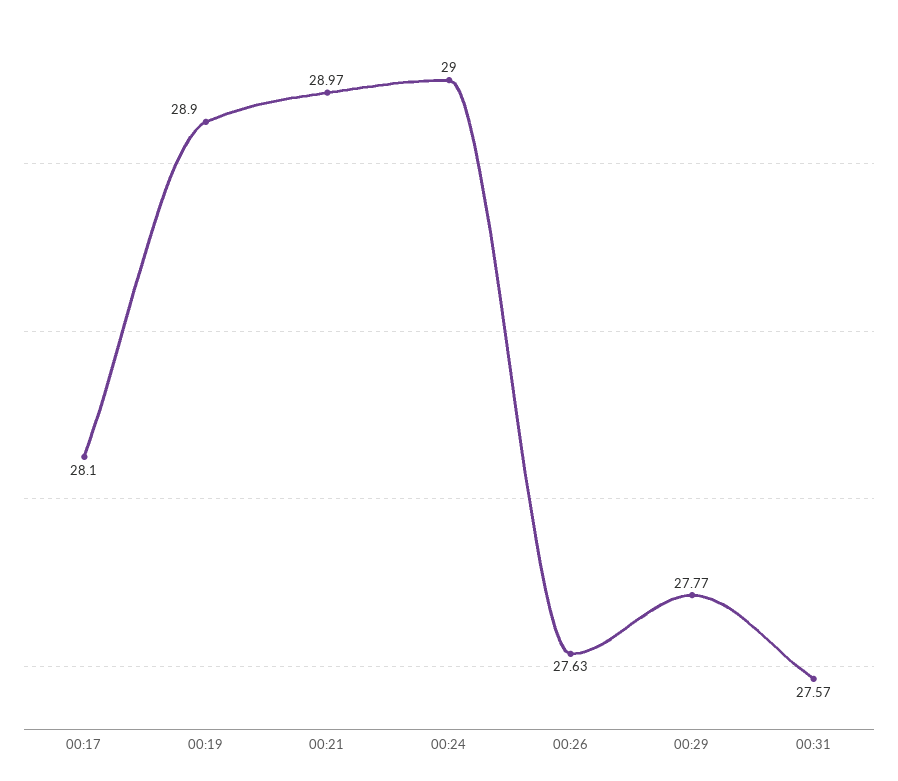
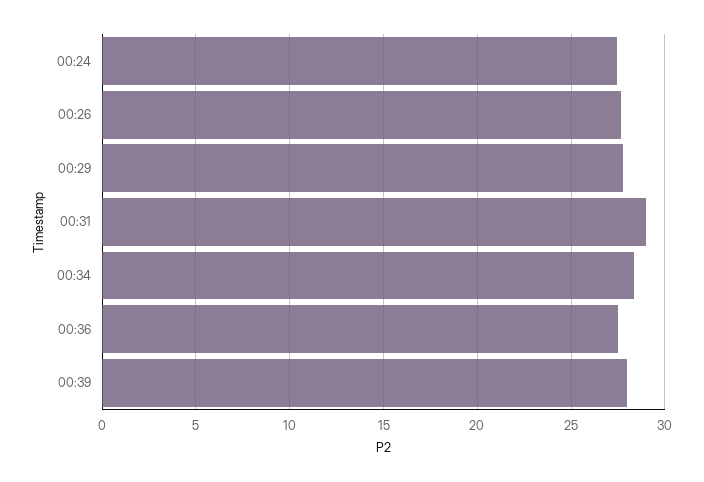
00:17: 28.1 -> none
00:19: 28.9 -> none
00:21: 28.97 -> none
00:24: 29 -> 27.5
00:31: 27.57 -> 29
00:34: none -> 28.5
00:36: none -> 27.5
00:39: none -> 28

